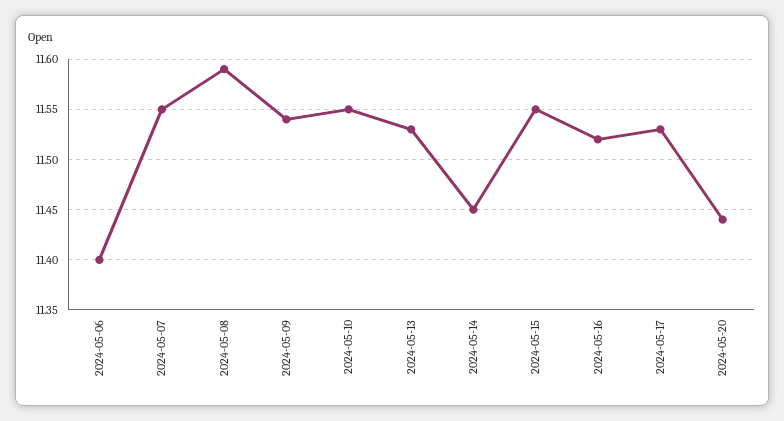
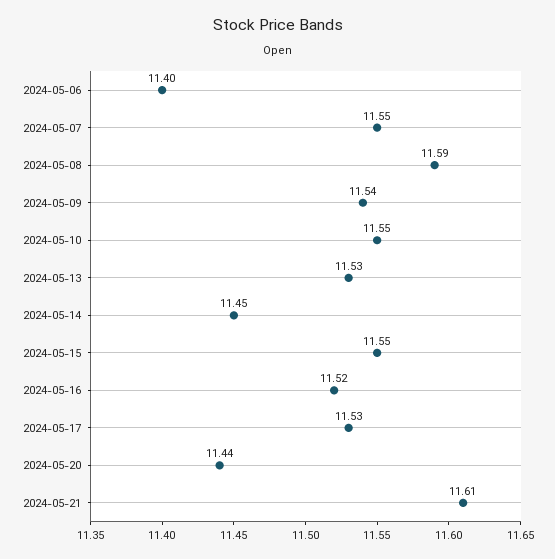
2024-05-21: none -> 11.61

